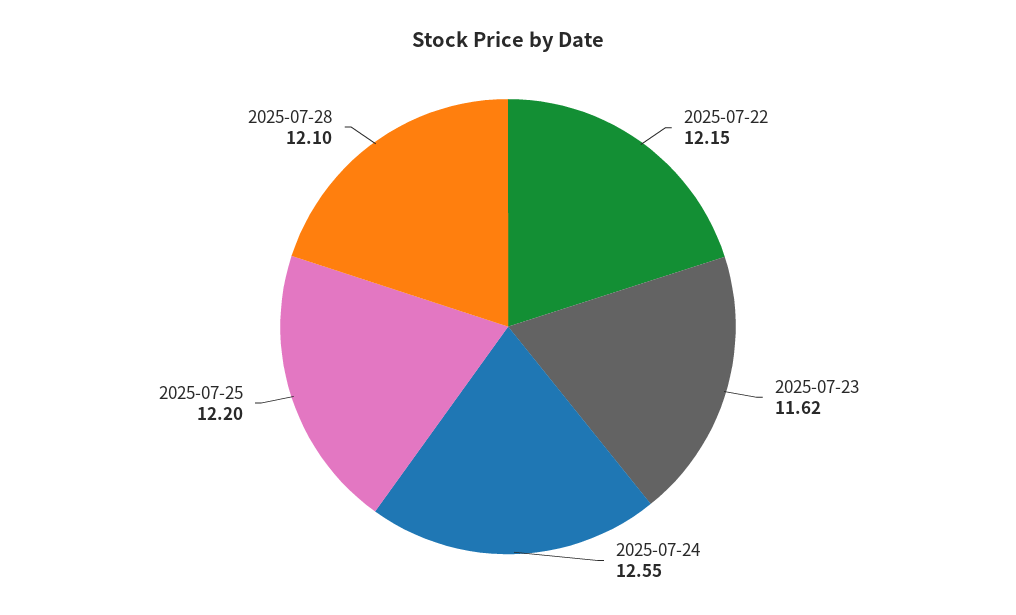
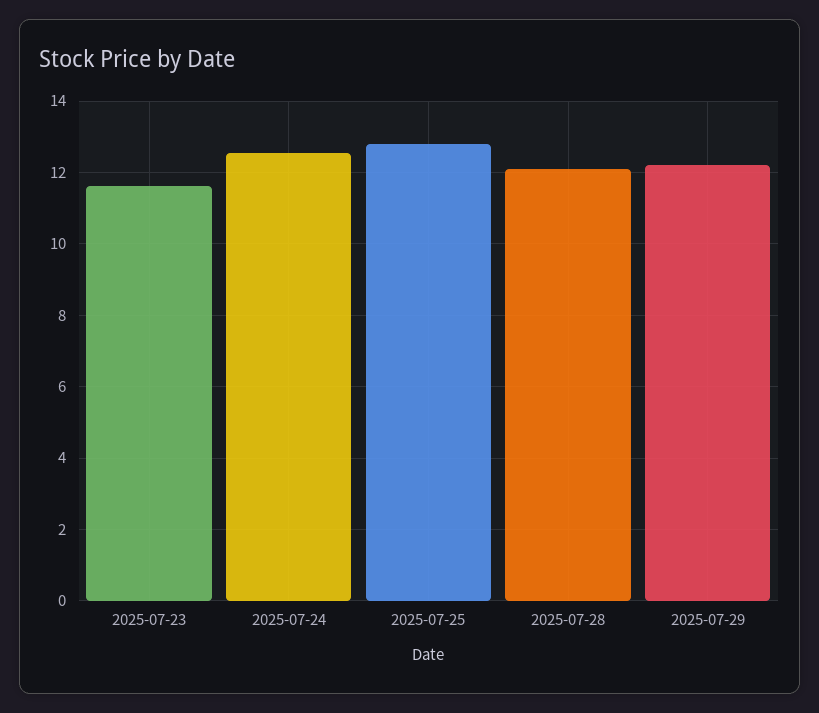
2025-07-22: 12.15 -> none
2025-07-25: 12.2 -> 12.8
2025-07-29: none -> 12.2

